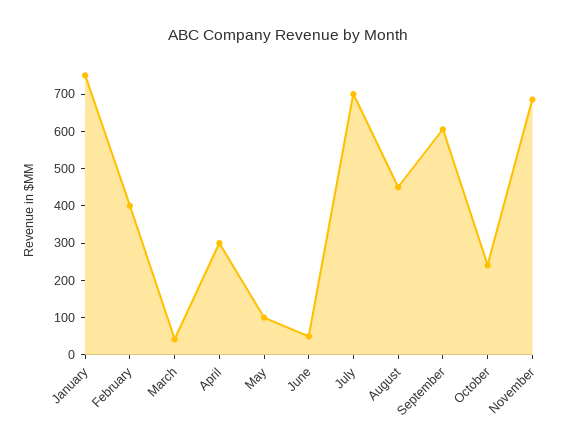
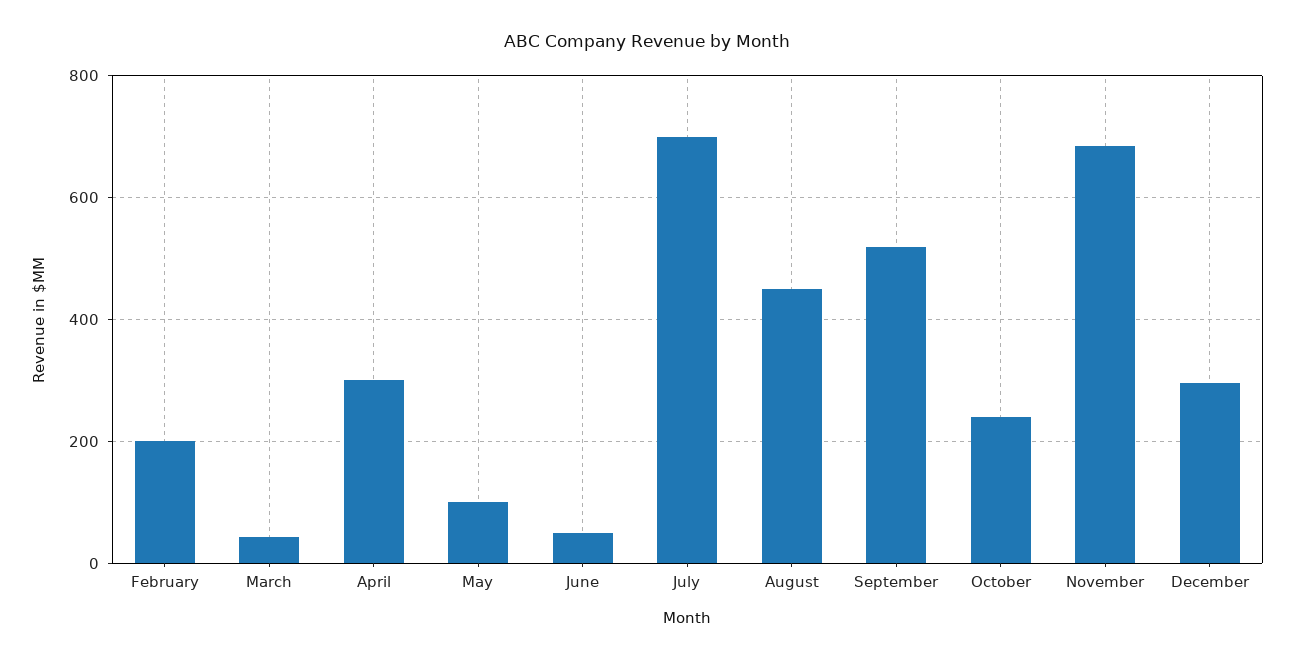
January: 750 -> none
February: 400 -> 200
September: 600 -> 520
December: none -> 300

